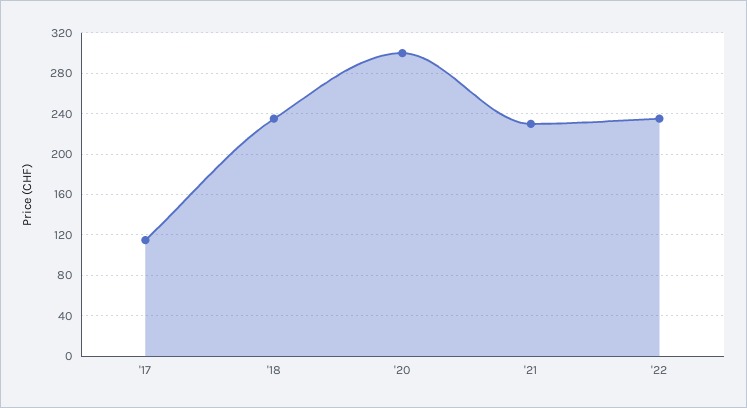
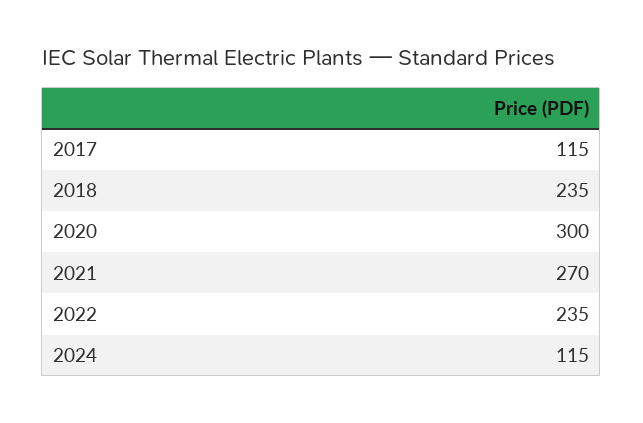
'21: 230 -> 270
2024: none -> 115

